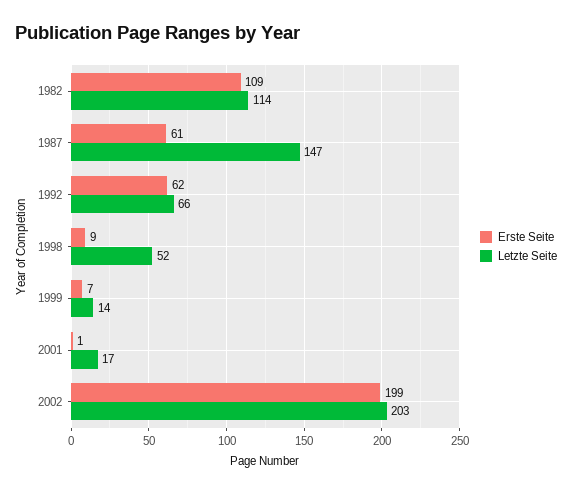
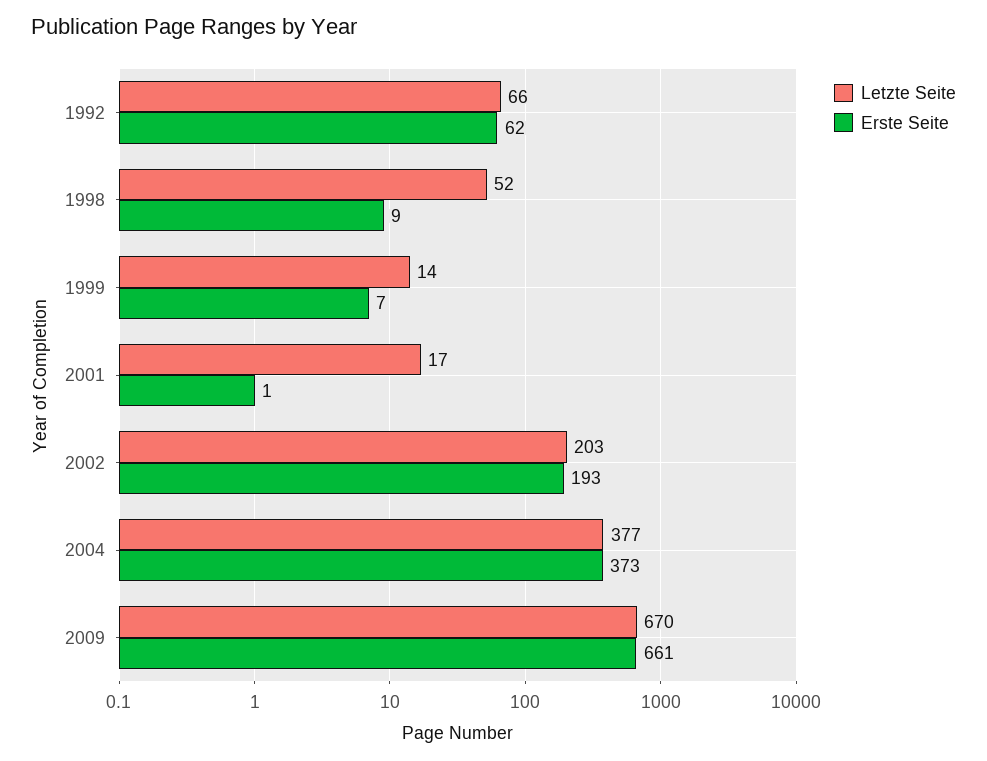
Erste Seite, 1982: 109 -> none
Letzte Seite, 1982: 114 -> none
Erste Seite, 1987: 61 -> none
Letzte Seite, 1987: 147 -> none
Erste Seite, 2002: 199 -> 193
Letzte Seite, 2004: none -> 377
Erste Seite, 2004: none -> 373
Letzte Seite, 2009: none -> 670
Erste Seite, 2009: none -> 661

